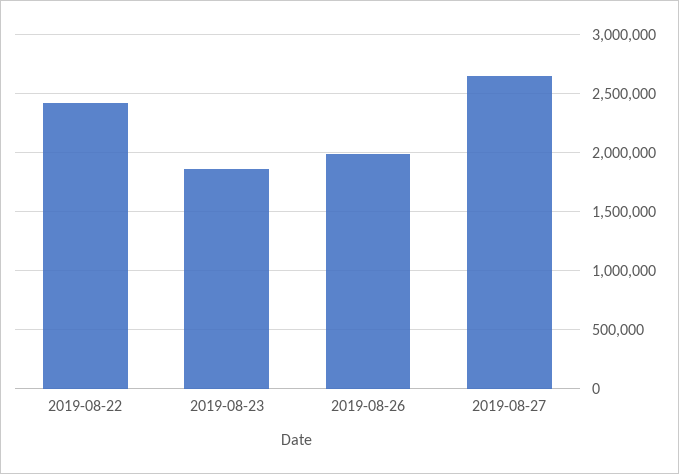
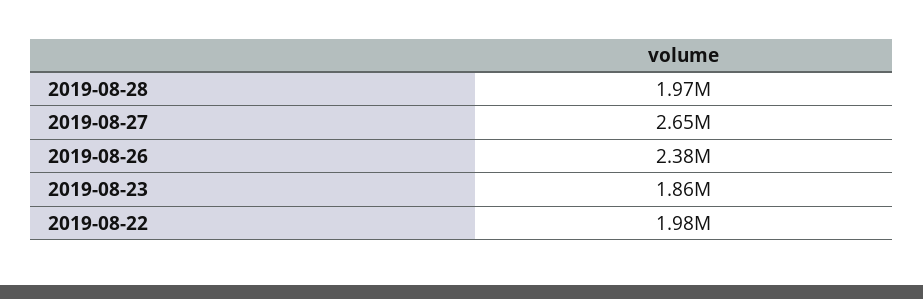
2019-08-22: 2400000 -> 1980000
2019-08-26: 2000000 -> 2380000
2019-08-28: none -> 1970000

